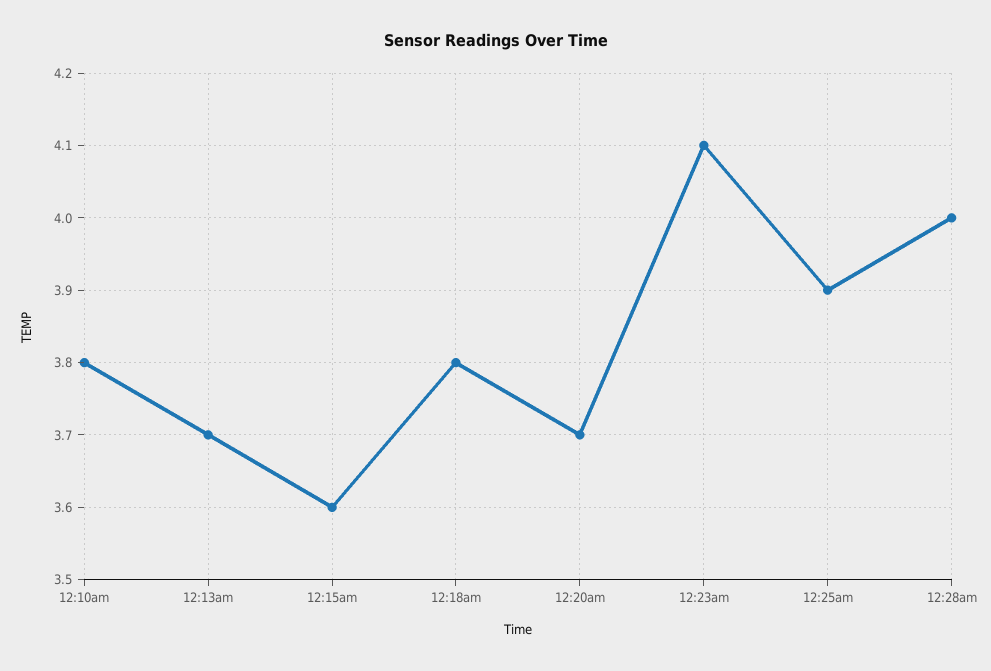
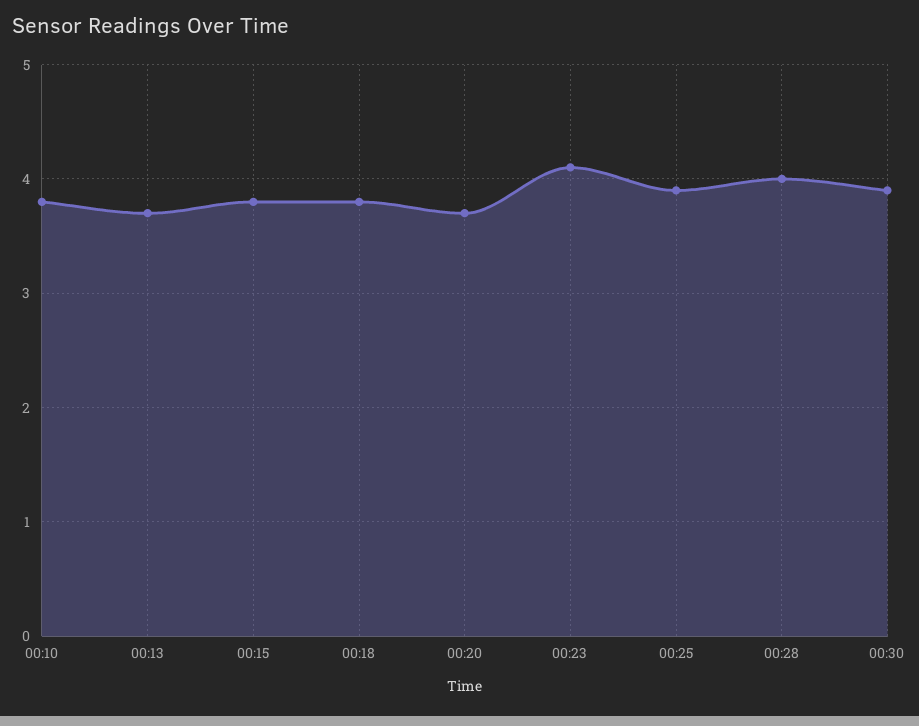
12:15am: 3.6 -> 3.8
00:30: none -> 3.9

